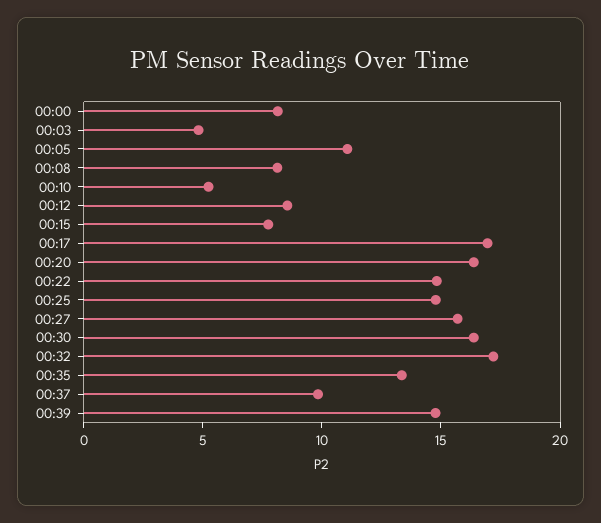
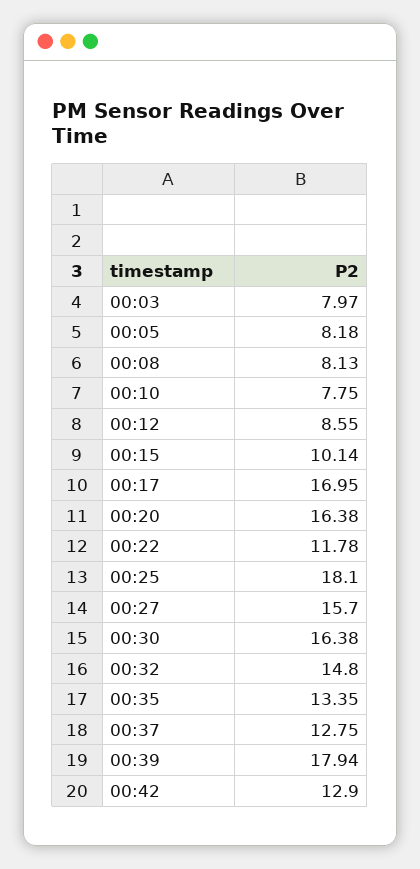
00:00: 8 -> none
00:03: 5 -> 7.97
00:05: 11 -> 8.18
00:10: 5 -> 7.75
00:15: 8 -> 10.14
00:22: 15 -> 11.78
00:25: 15 -> 18.1
00:32: 17 -> 14.8
00:37: 10 -> 12.75
00:39: 15 -> 17.94
00:42: none -> 12.9

